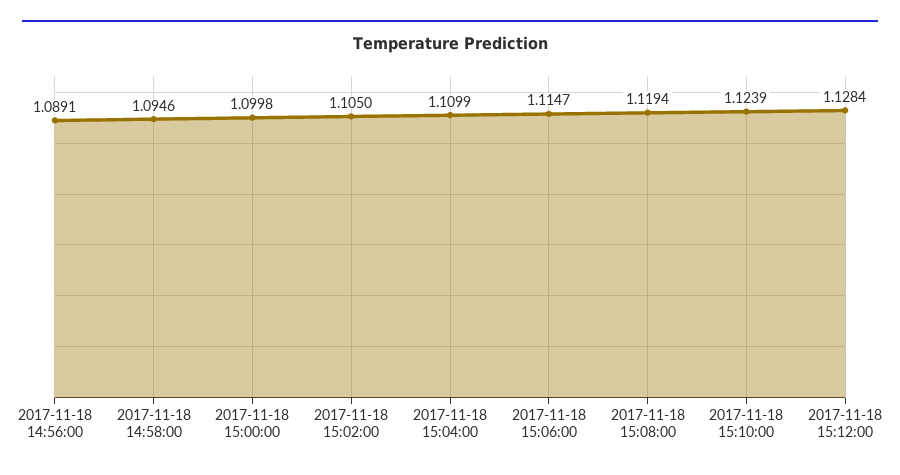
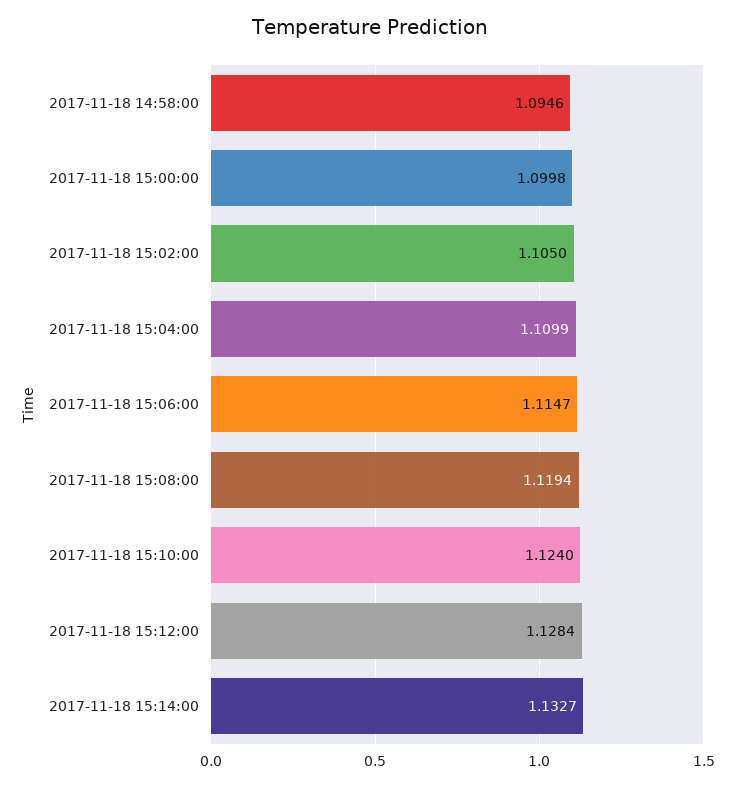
2017-11-18 14:56:00: 1.0891 -> none
2017-11-18 15:10:00: 1.1239 -> 1.124
2017-11-18 15:14:00: none -> 1.1327

